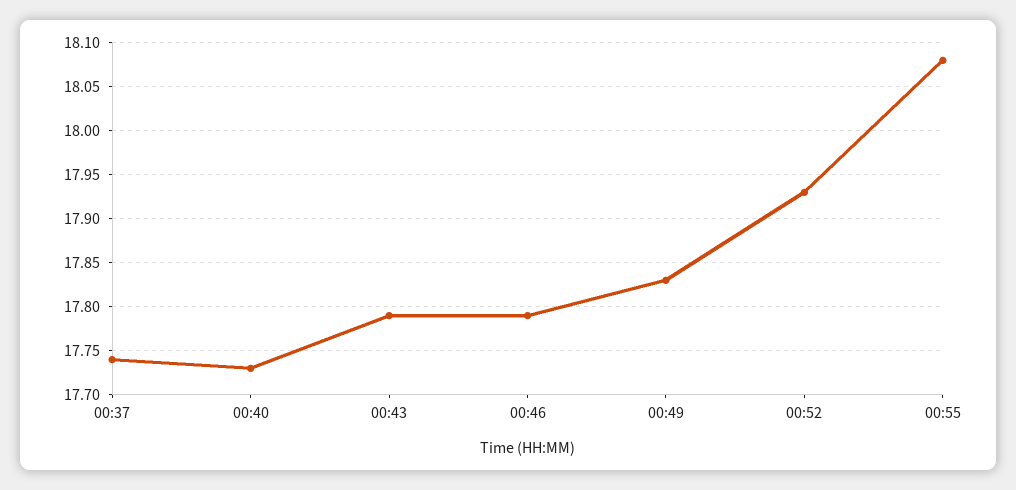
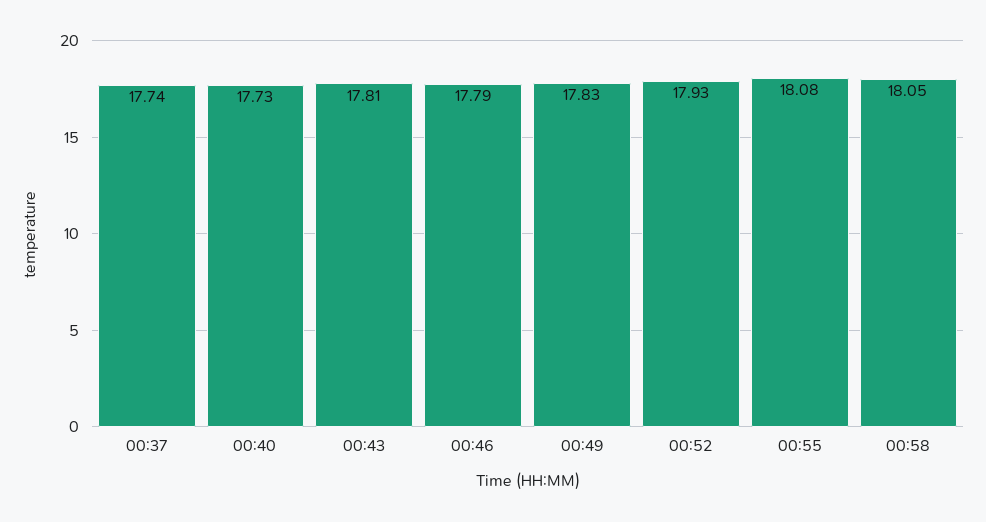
00:43: 17.79 -> 17.81
00:58: none -> 18.05

